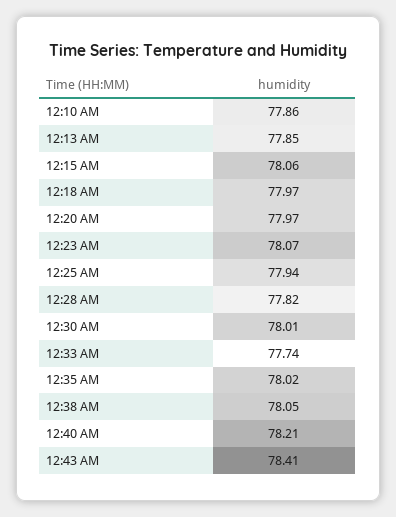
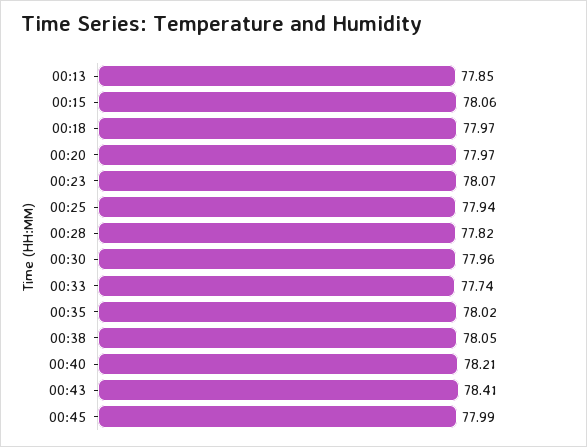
12:10 AM: 77.86 -> none
12:30 AM: 78.01 -> 77.96
00:45: none -> 77.99

